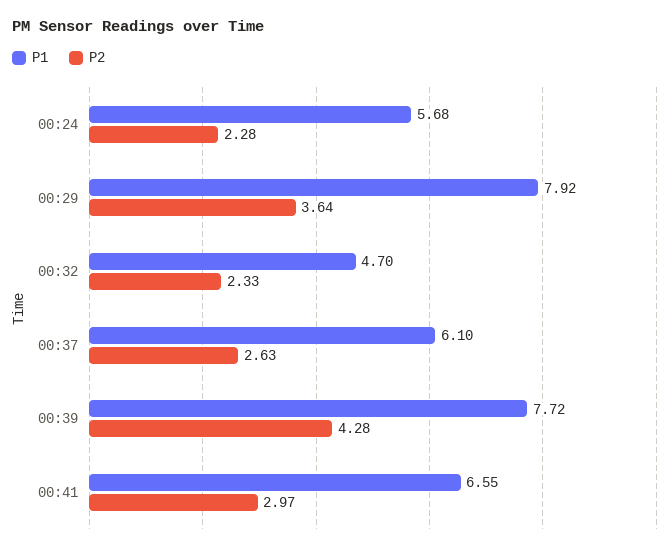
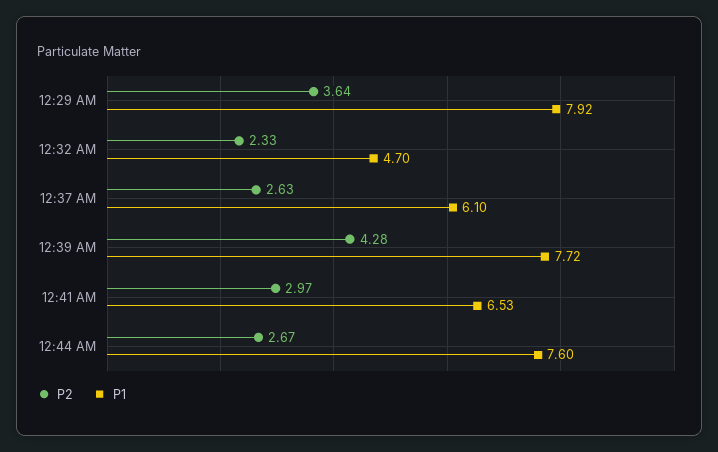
P1, 00:24: 5.68 -> none
P2, 00:24: 2.28 -> none
P1, 00:41: 6.55 -> 6.53
P2, 12:44 AM: none -> 2.67
P1, 12:44 AM: none -> 7.6

